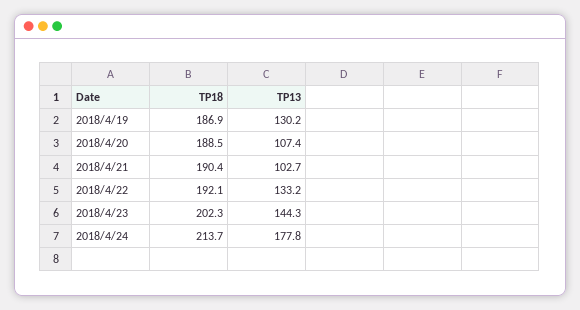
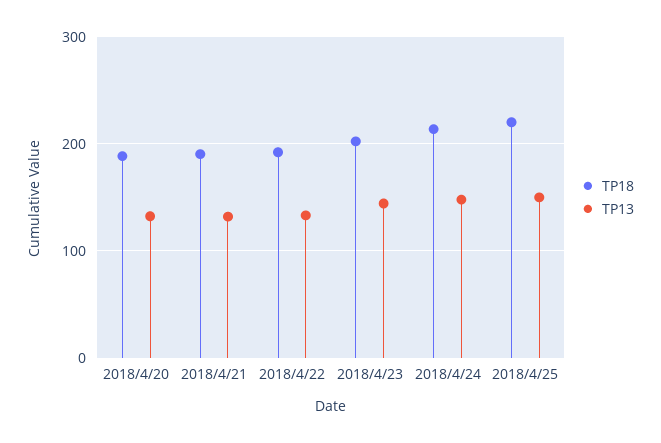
TP18, 2018/4/19: 186.9 -> none
TP13, 2018/4/19: 130.2 -> none
TP13, 2018/4/20: 107.4 -> 130
TP13, 2018/4/21: 102.7 -> 130
TP13, 2018/4/24: 177.8 -> 150
TP18, 2018/4/25: none -> 220
TP13, 2018/4/25: none -> 150

